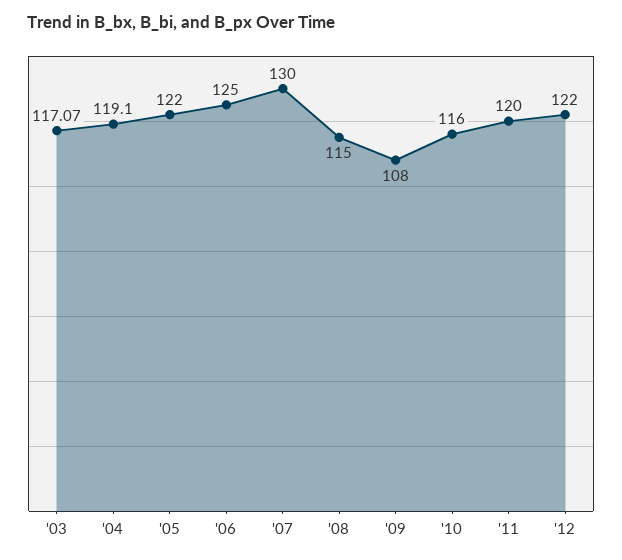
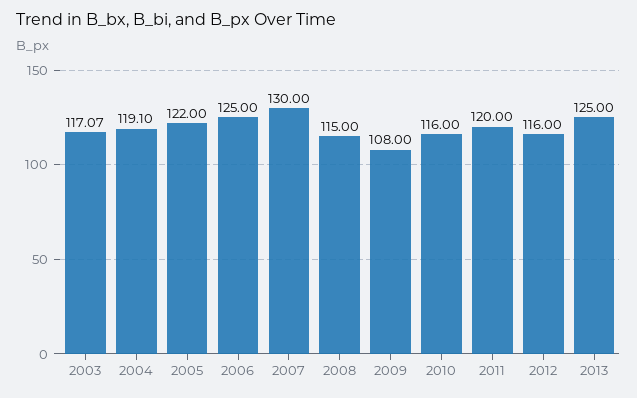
'12: 122 -> 116
2013: none -> 125

